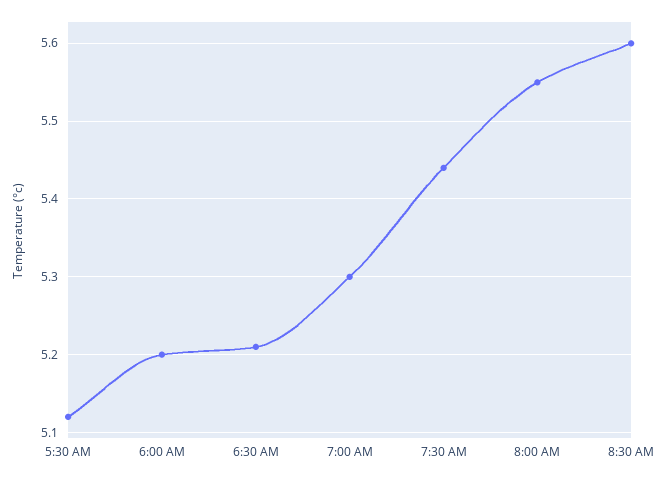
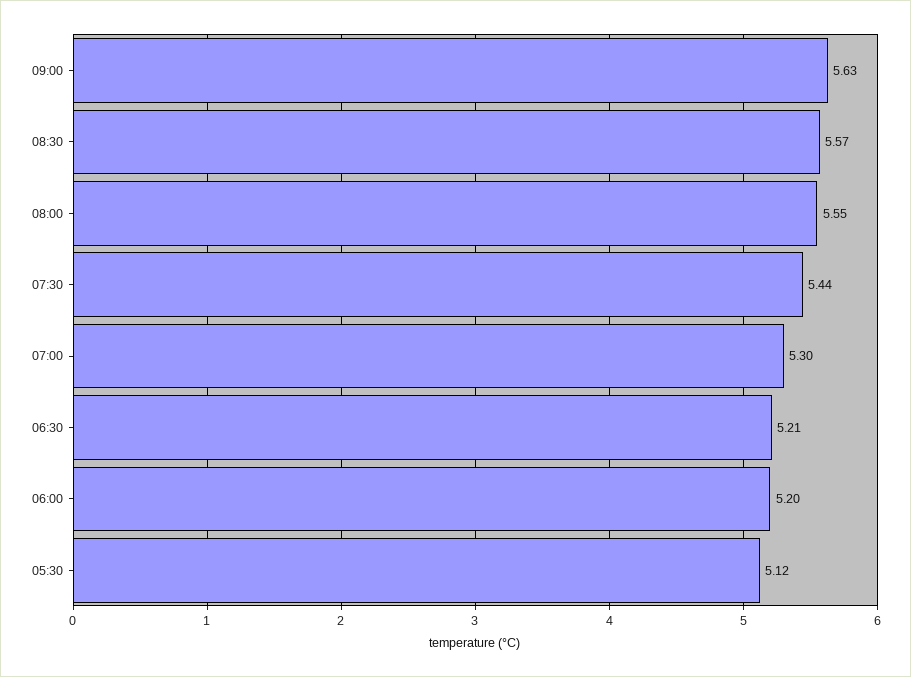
8:30 AM: 5.6 -> 5.57
09:00: none -> 5.63

